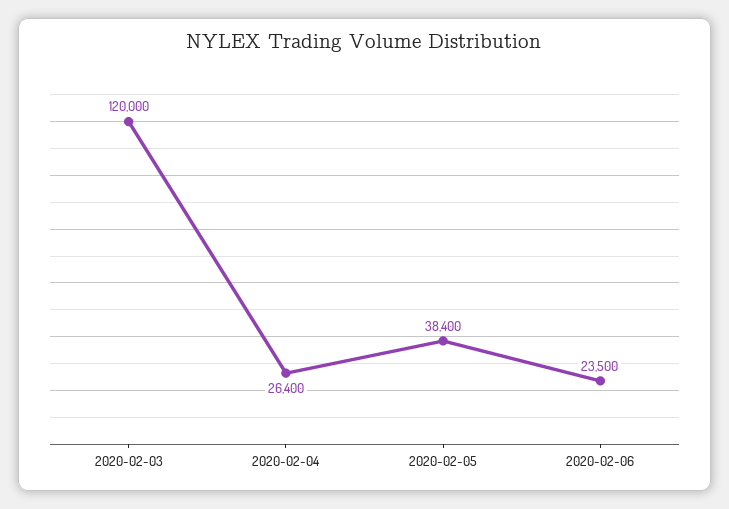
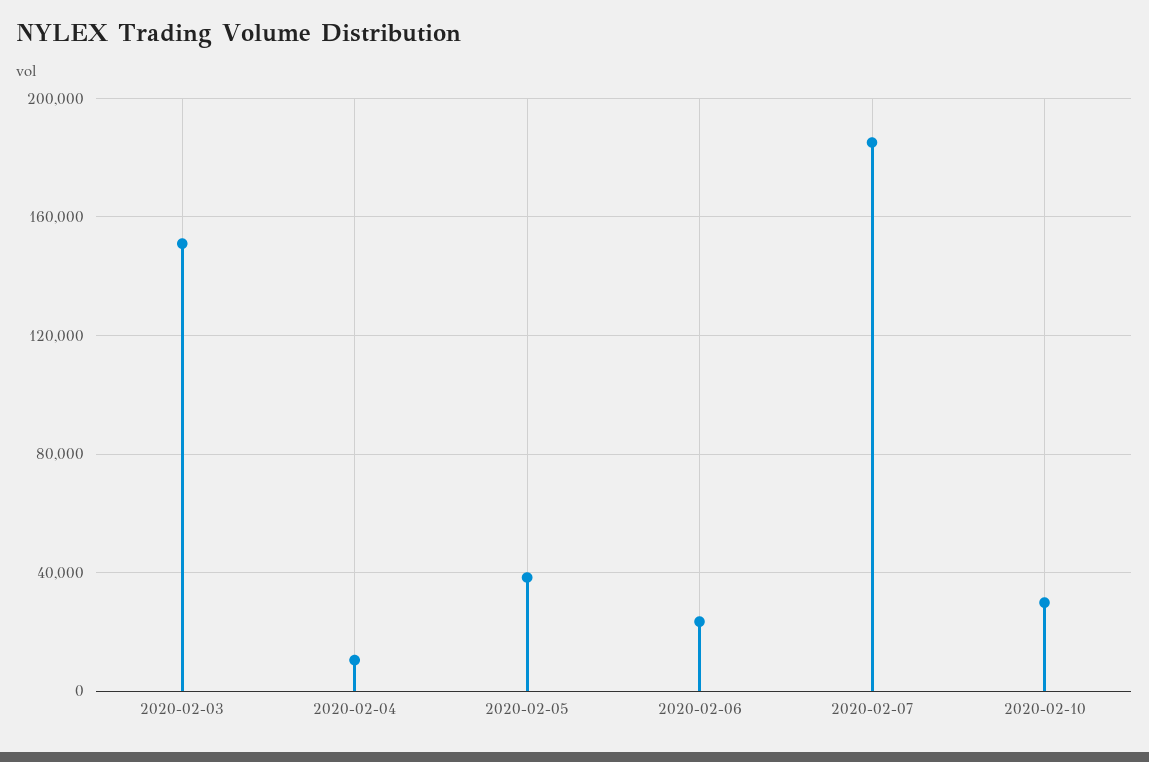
2020-02-03: 120000 -> 150000
2020-02-04: 26400 -> 10000
2020-02-07: none -> 185000
2020-02-10: none -> 30000

